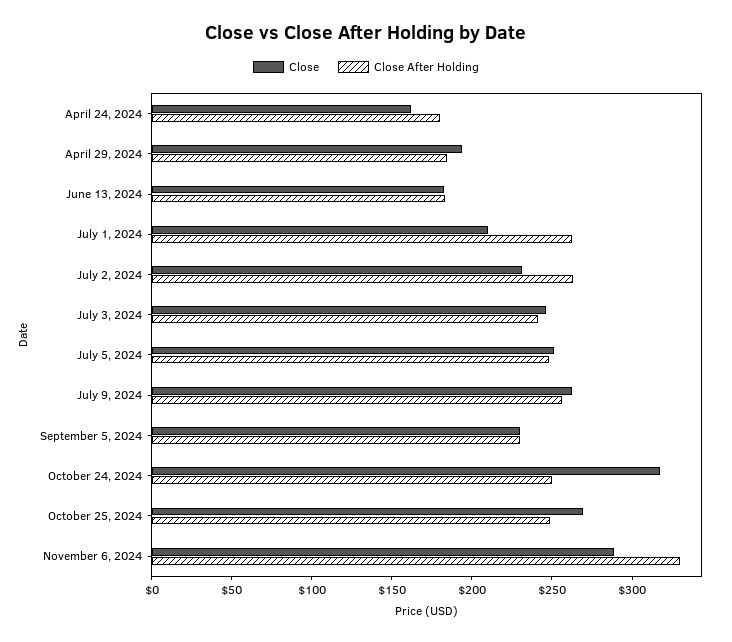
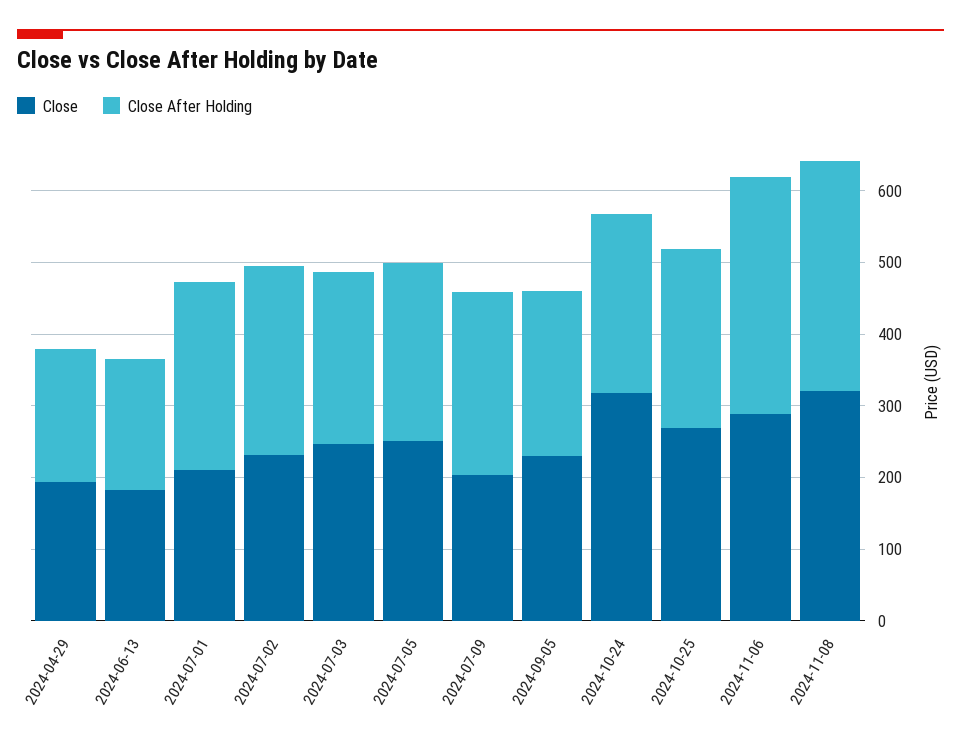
Close, April 24, 2024: 160 -> none
Close After Holding, April 24, 2024: 180 -> none
Close, July 9, 2024: 260 -> 200
Close, 2024-11-08: none -> 320
Close After Holding, 2024-11-08: none -> 320

